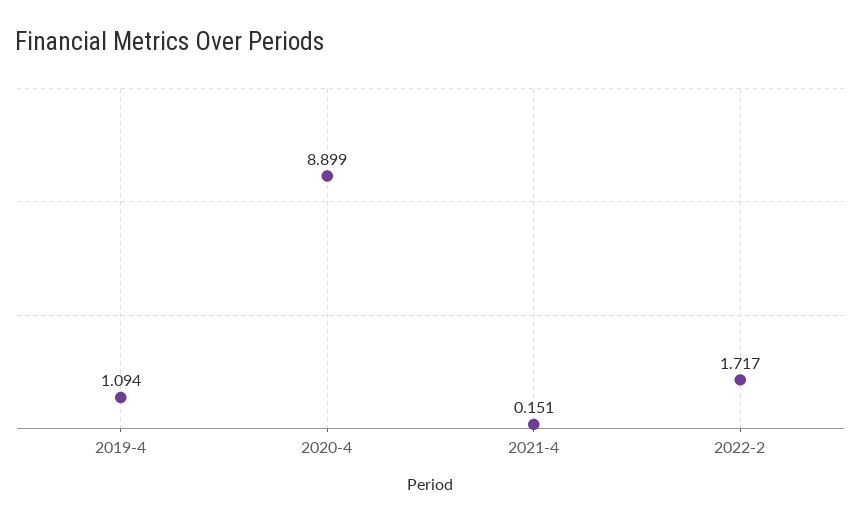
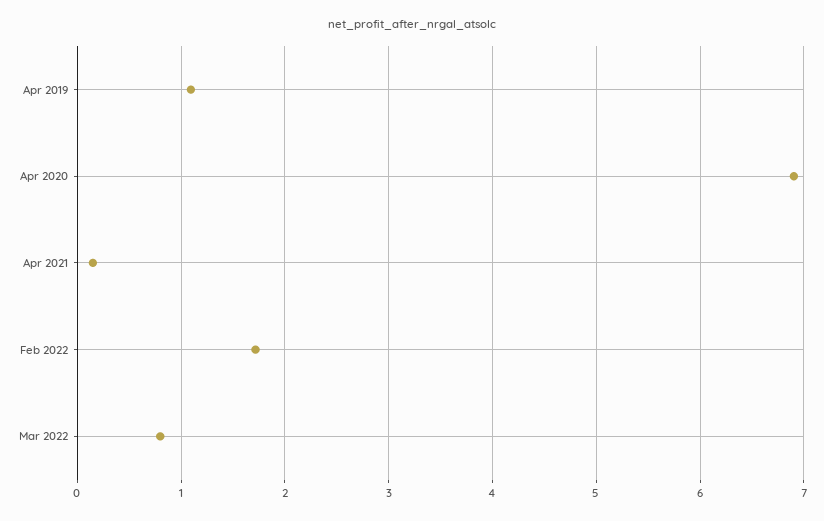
2020-4: 8.899 -> 6.9
Mar 2022: none -> 0.8

